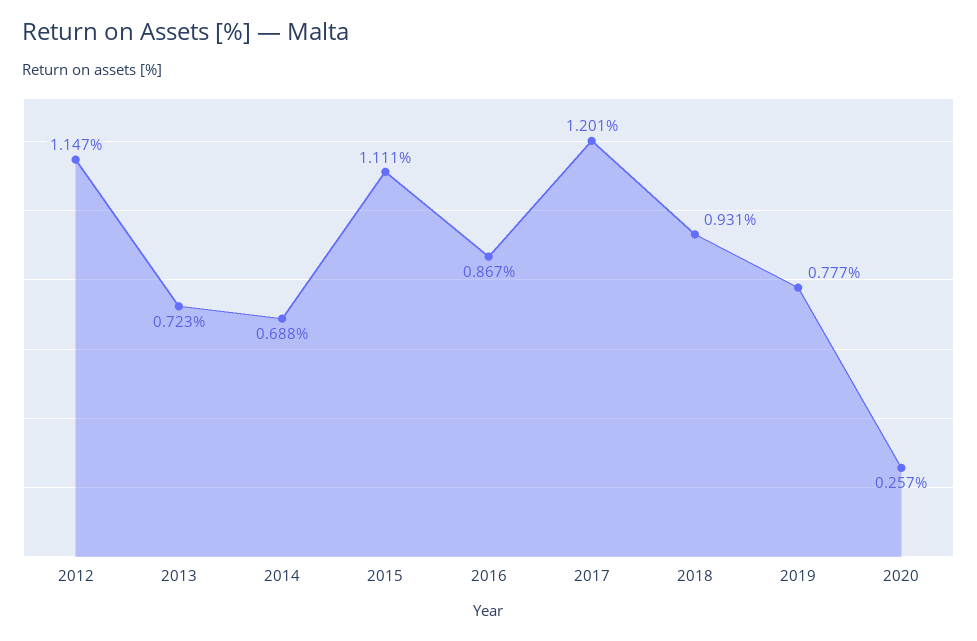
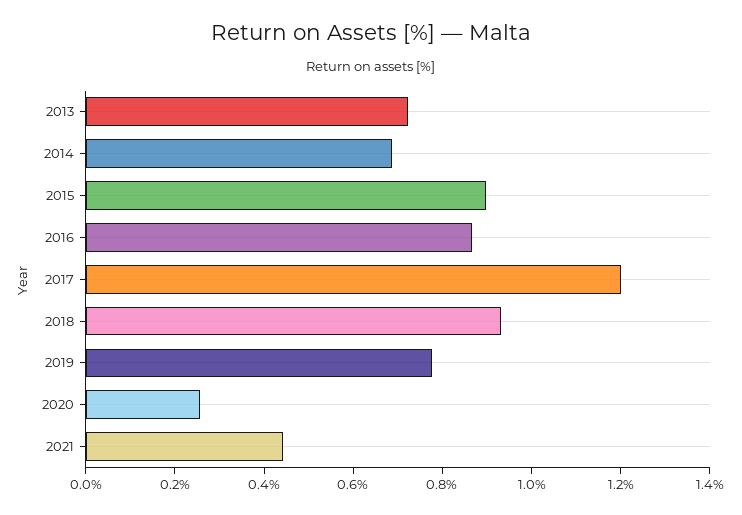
2012: 1.147 -> none
2015: 1.111 -> 0.9
2021: none -> 0.45

